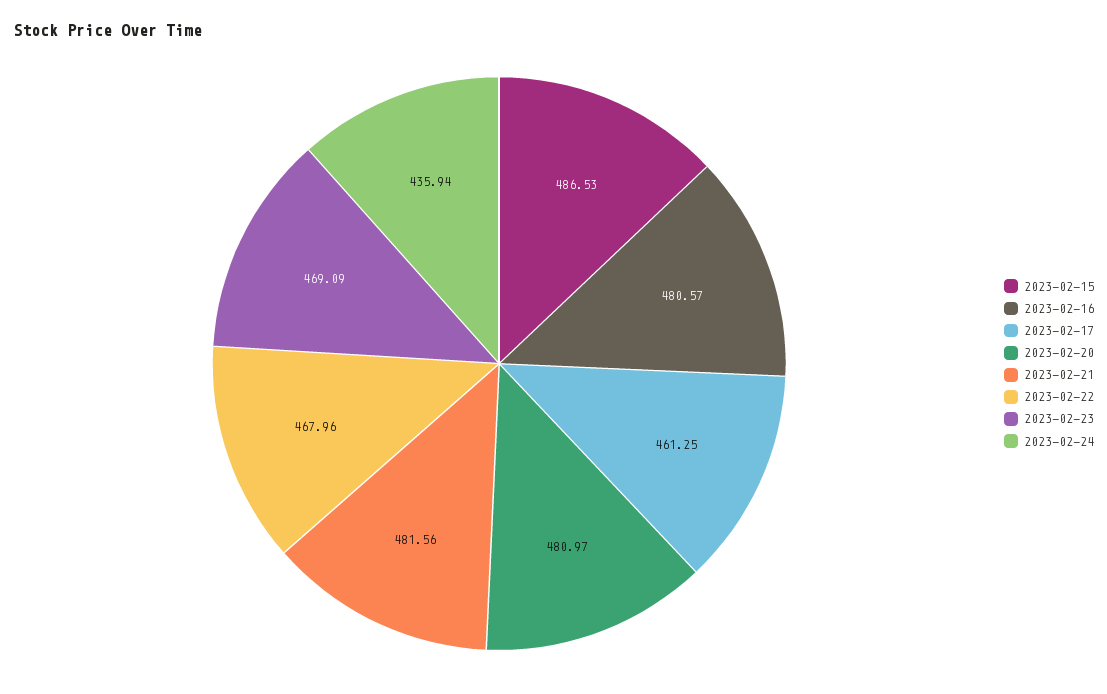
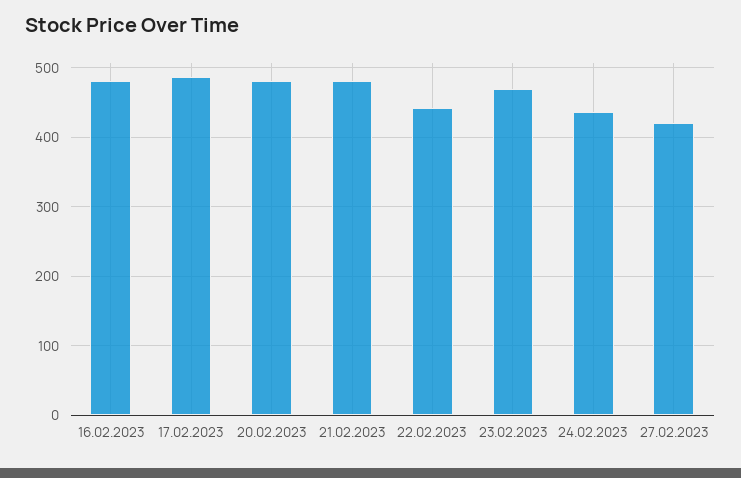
2023-02-15: 486.53 -> none
2023-02-17: 461.25 -> 490
2023-02-22: 467.96 -> 440
27.02.2023: none -> 420

